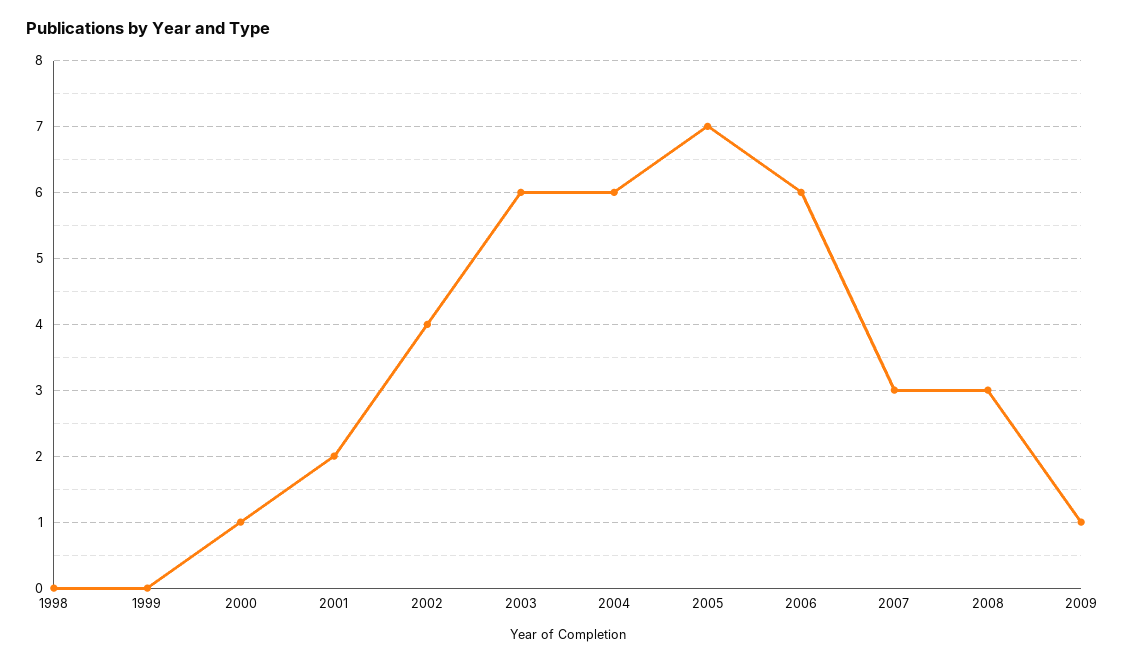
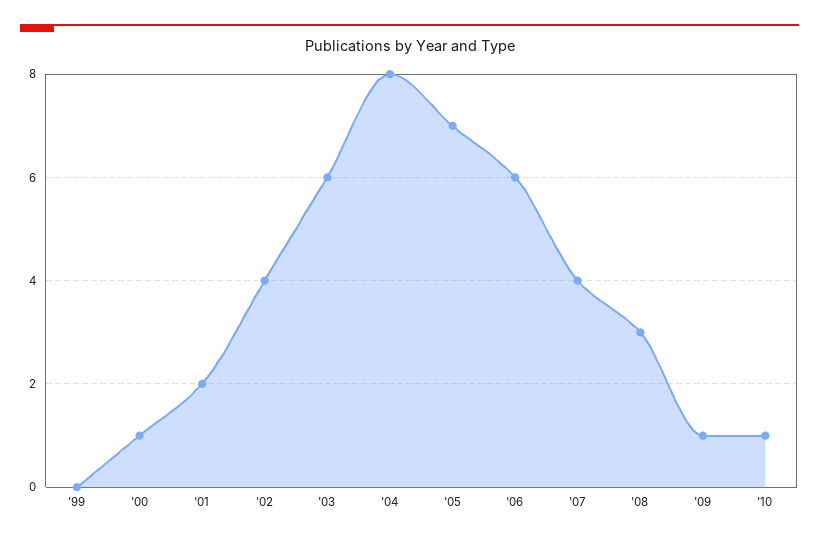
1998: 0 -> none
2004: 6 -> 8
2007: 3 -> 4
'10: none -> 1

